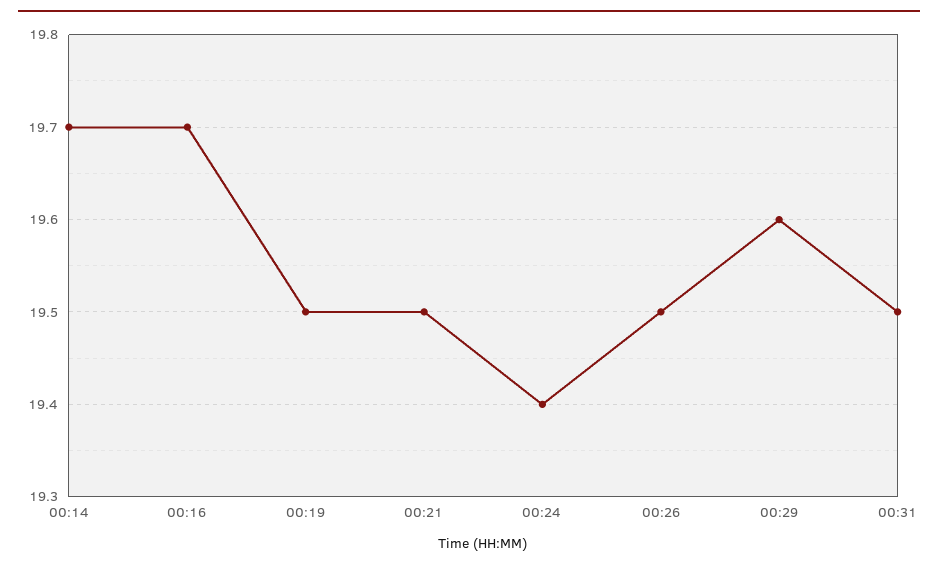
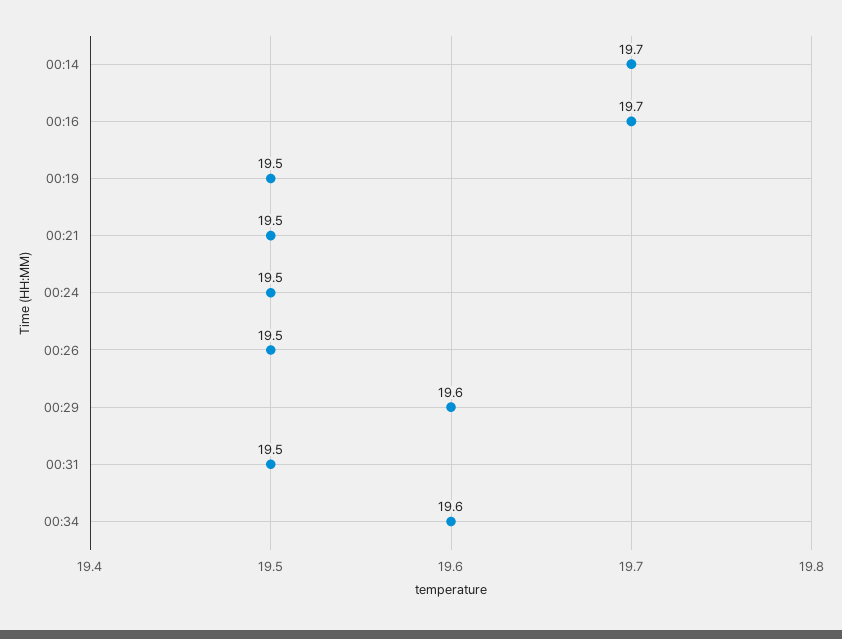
00:24: 19.4 -> 19.5
00:34: none -> 19.6

